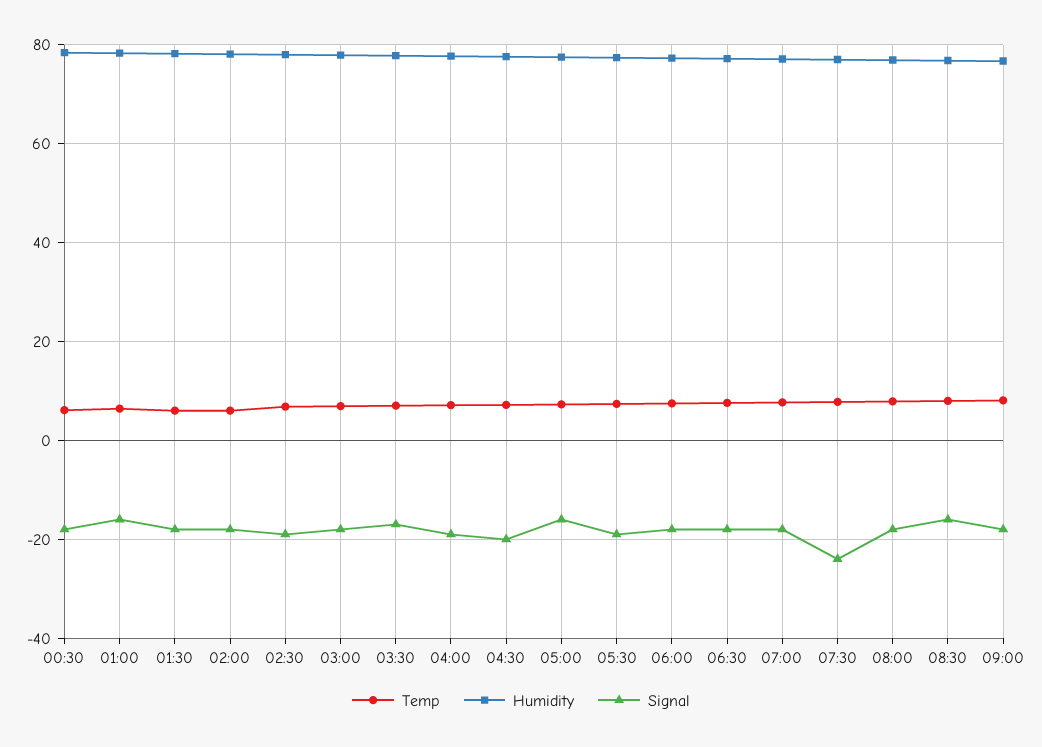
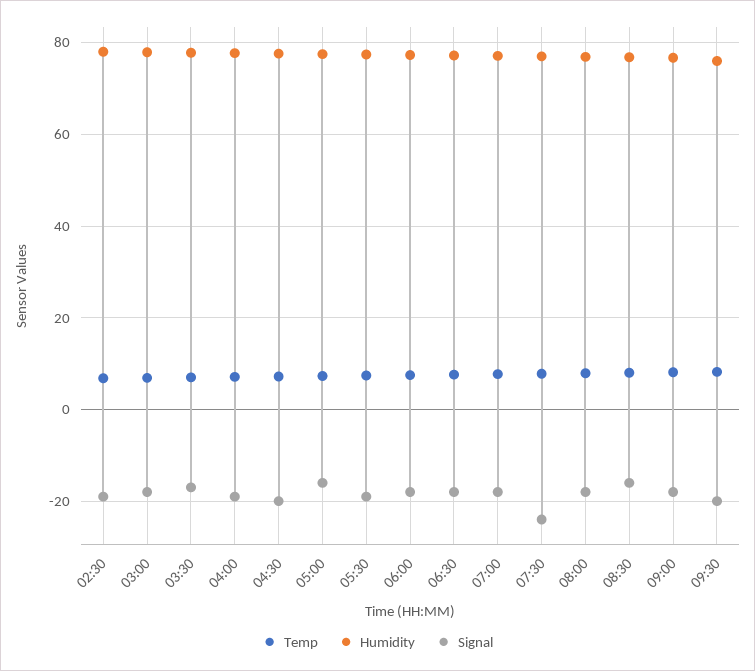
Temp, 00:30: 6 -> none
Humidity, 00:30: 78 -> none
Signal, 00:30: -18 -> none
Temp, 01:00: 6 -> none
Humidity, 01:00: 78 -> none
Signal, 01:00: -16 -> none
Temp, 01:30: 6 -> none
Humidity, 01:30: 78 -> none
Signal, 01:30: -18 -> none
Temp, 02:00: 6 -> none
Humidity, 02:00: 78 -> none
Signal, 02:00: -18 -> none
Temp, 09:30: none -> 8
Humidity, 09:30: none -> 76
Signal, 09:30: none -> -20

